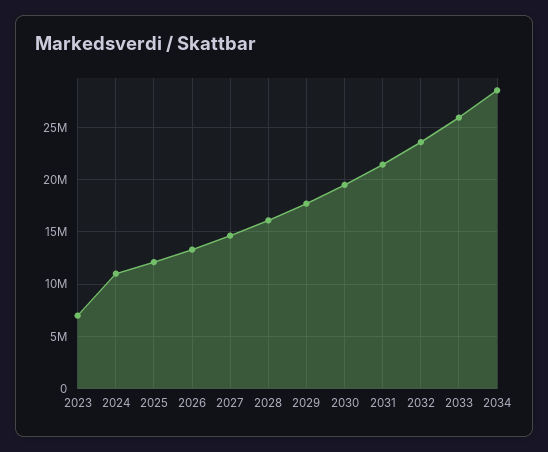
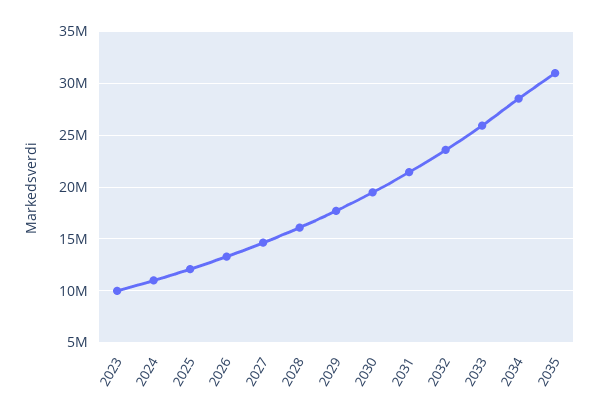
2023: 7000000 -> 10000000
2035: none -> 31000000

